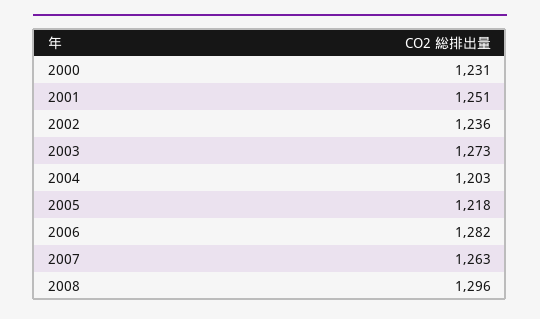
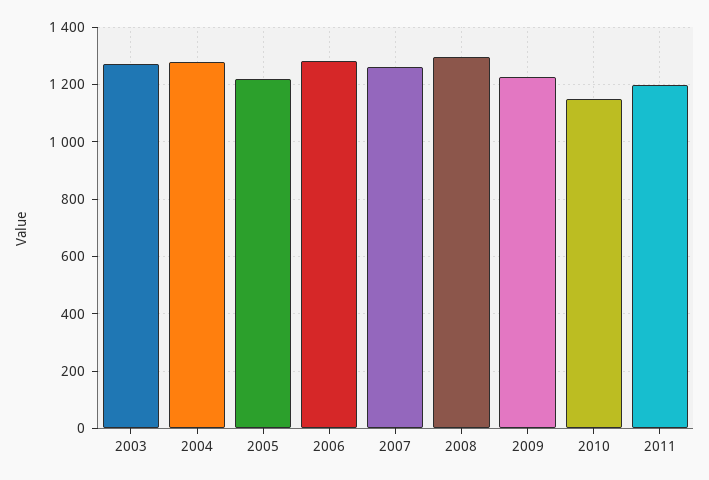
2000: 1231 -> none
2001: 1251 -> none
2002: 1236 -> none
2004: 1203 -> 1275
2009: none -> 1225
2010: none -> 1150
2011: none -> 1200

